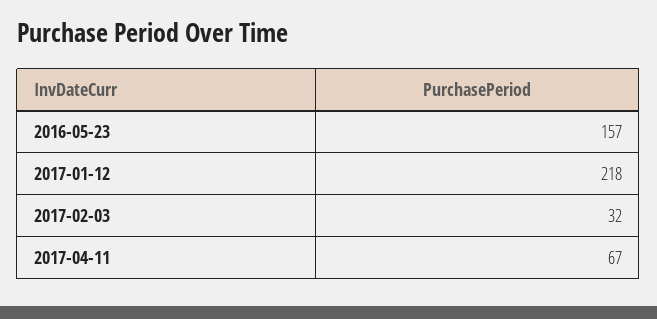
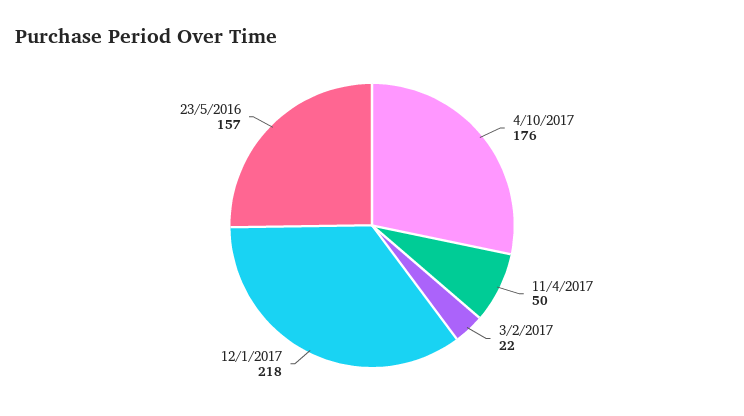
2017-02-03: 32 -> 22
2017-04-11: 67 -> 50
4/10/2017: none -> 176

